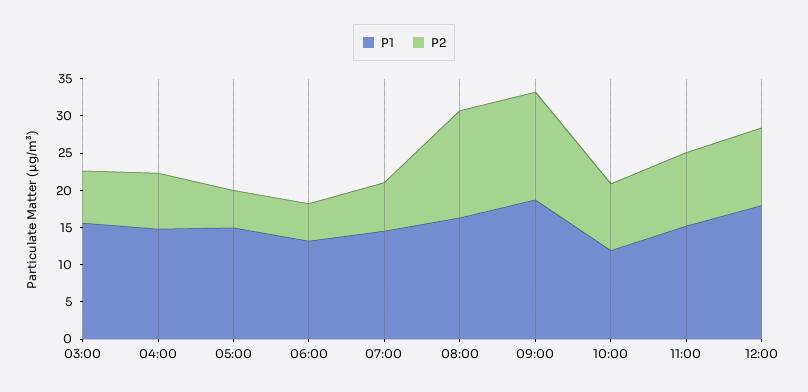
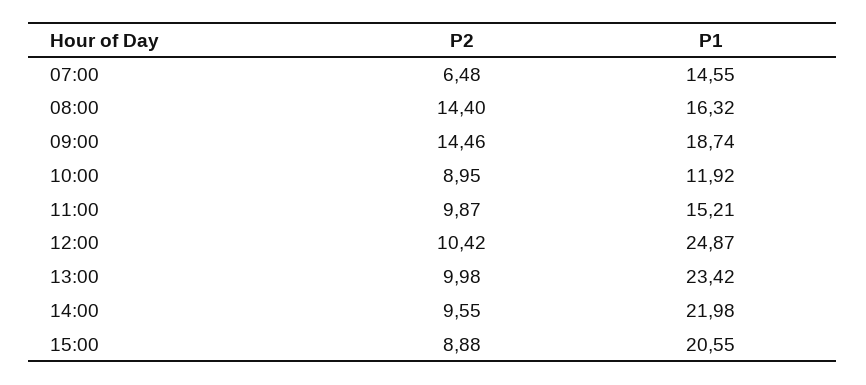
P1, 03:00: 15 -> none
P2, 03:00: 7.5 -> none
P1, 04:00: 15 -> none
P2, 04:00: 7.5 -> none
P1, 05:00: 15 -> none
P2, 05:00: 5 -> none
P1, 06:00: 12.5 -> none
P2, 06:00: 5 -> none
P1, 12:00: 17.5 -> 24.87
P2, 13:00: none -> 9.98
P1, 13:00: none -> 23.42
P2, 14:00: none -> 9.55
P1, 14:00: none -> 21.98
P2, 15:00: none -> 8.88
P1, 15:00: none -> 20.55

